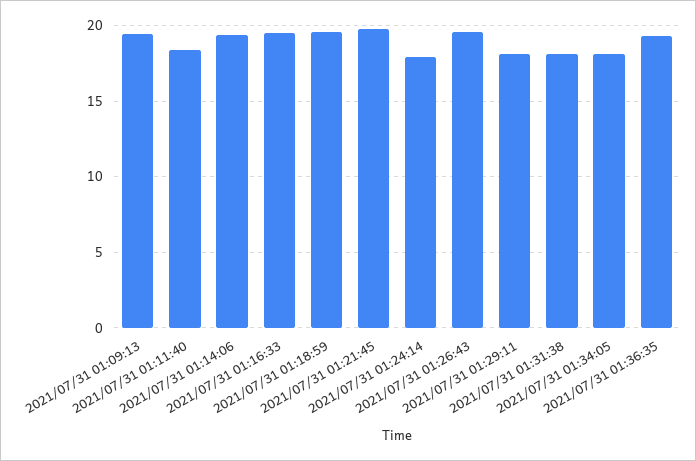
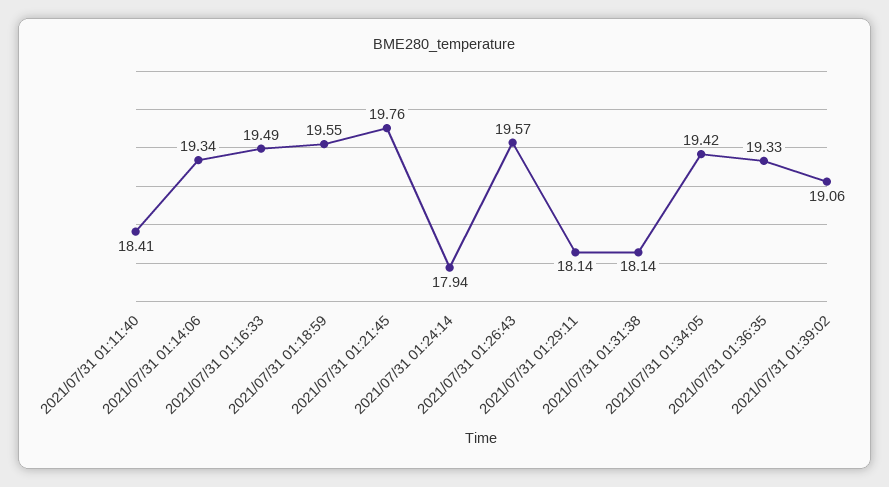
2021/07/31 01:09:13: 19.5 -> none
2021/07/31 01:34:05: 18 -> 19.42
2021/07/31 01:39:02: none -> 19.06

